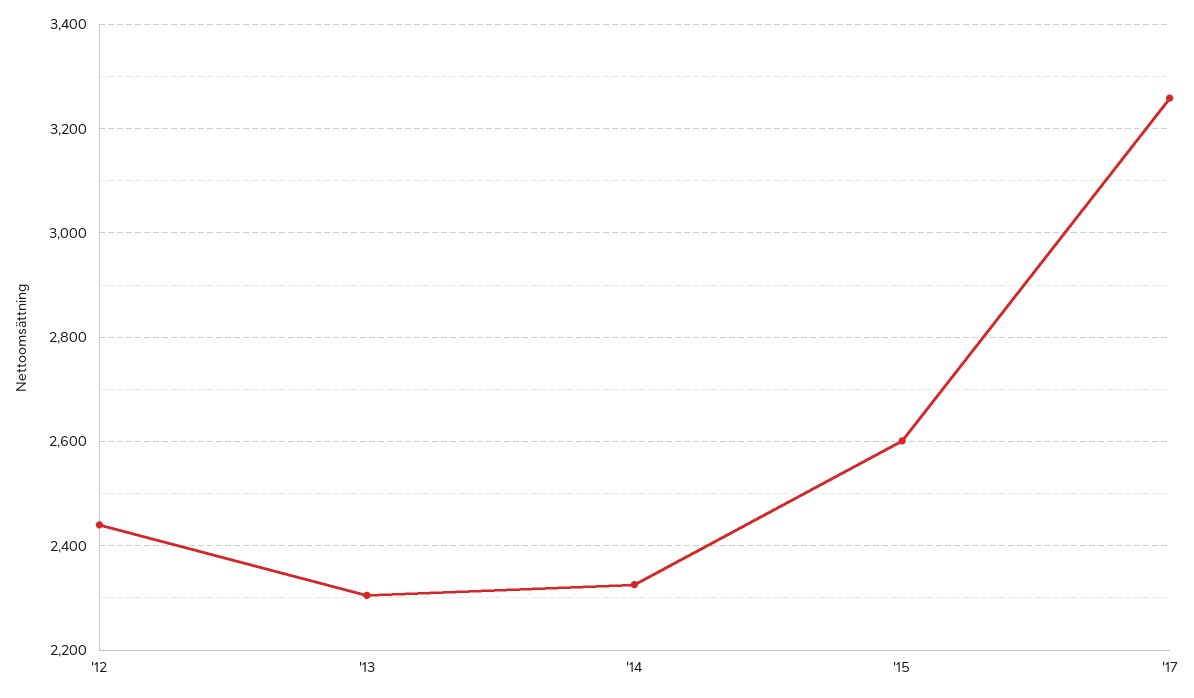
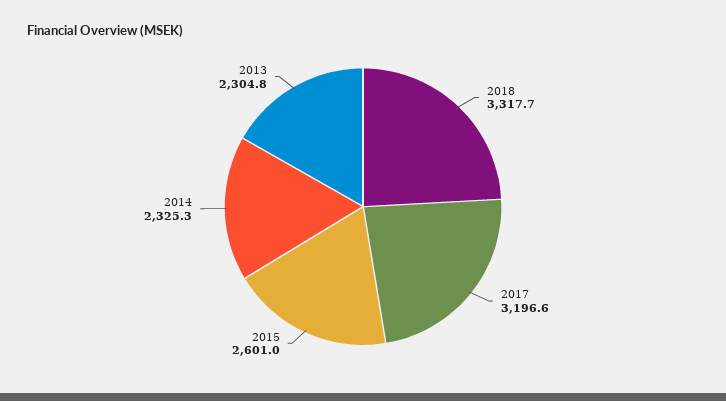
'12: 2440 -> none
'17: 3260 -> 3196.6
2018: none -> 3317.7

